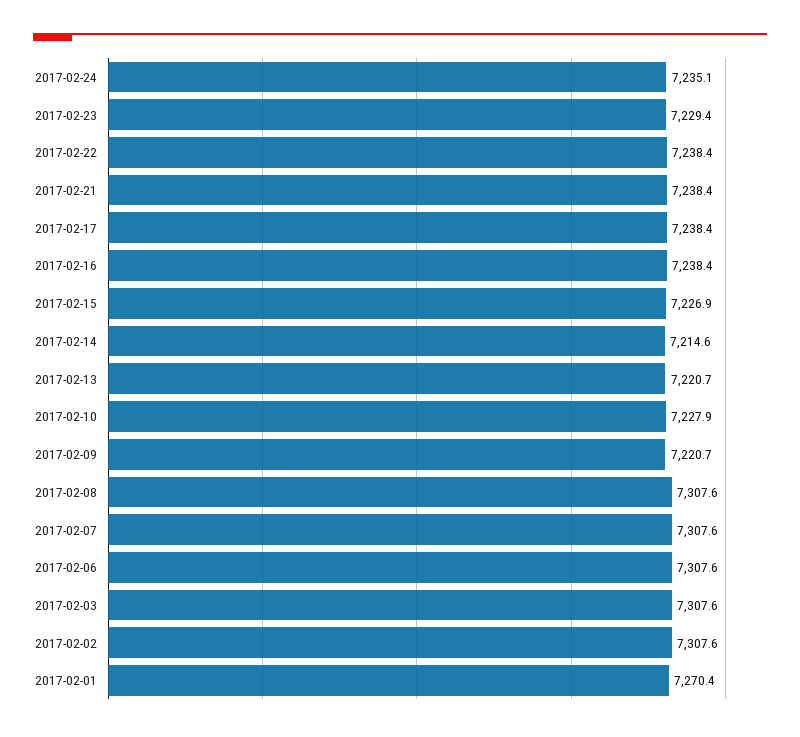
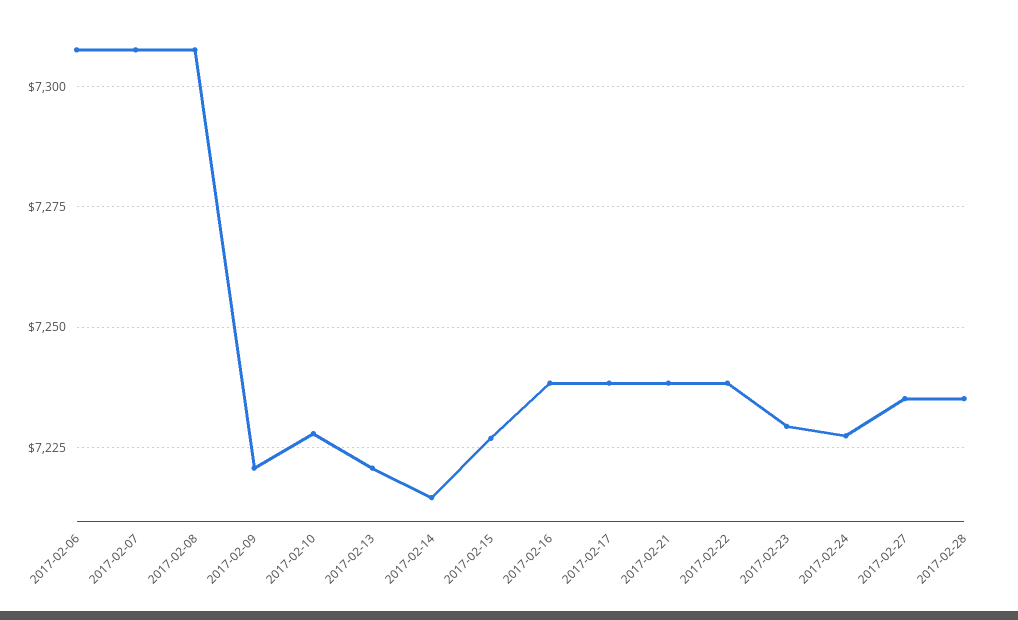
2017-02-24: 7235.1 -> 7227.5
2017-02-03: 7307.6 -> none
2017-02-02: 7307.6 -> none
2017-02-01: 7270.4 -> none
2017-02-27: none -> 7235
2017-02-28: none -> 7235

